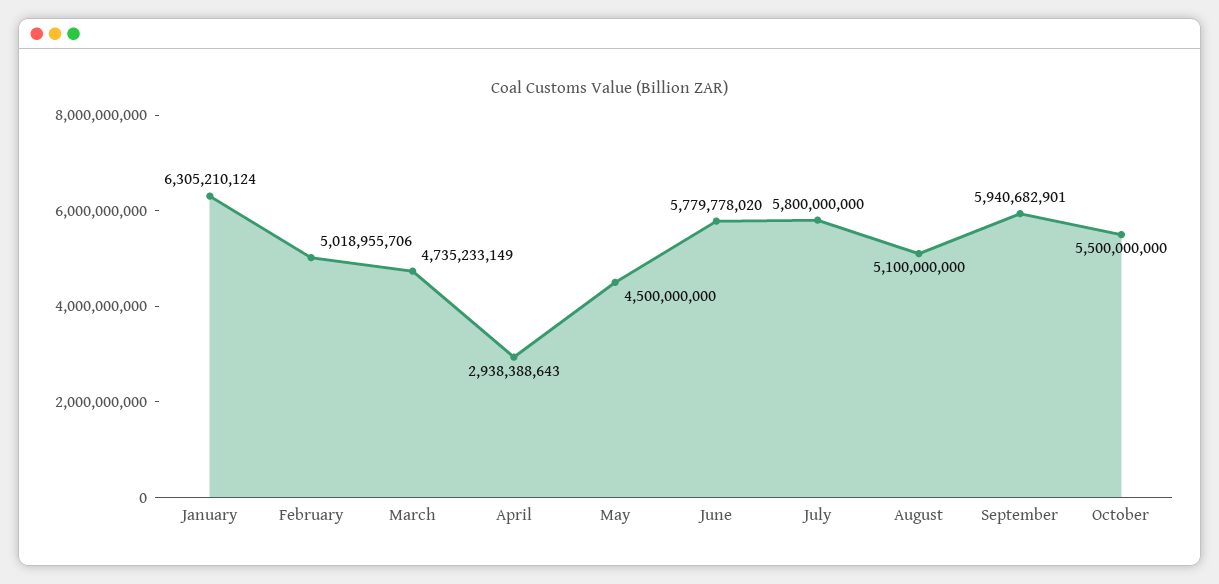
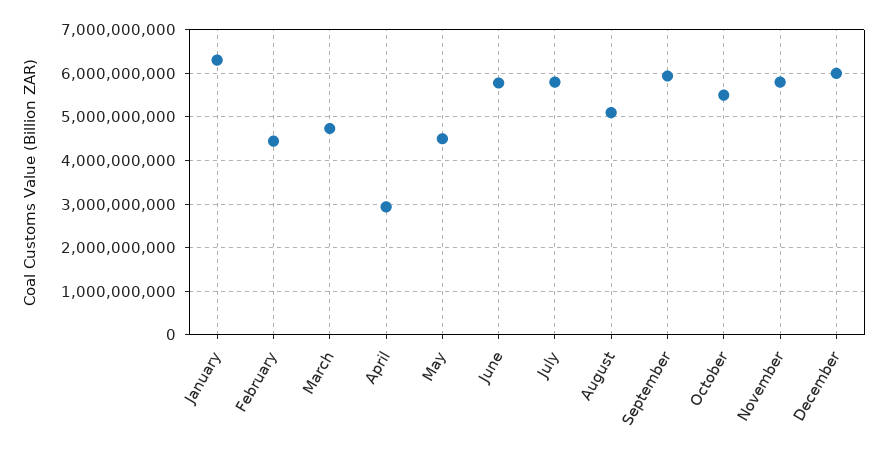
February: 5018955706 -> 4400000000
November: none -> 5800000000
December: none -> 6000000000

